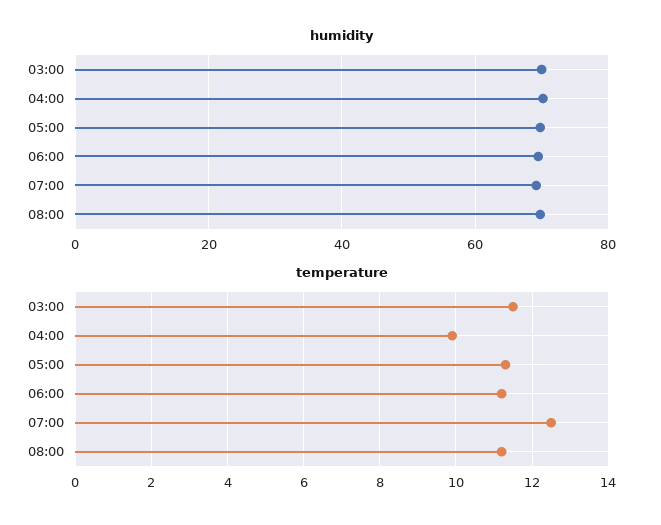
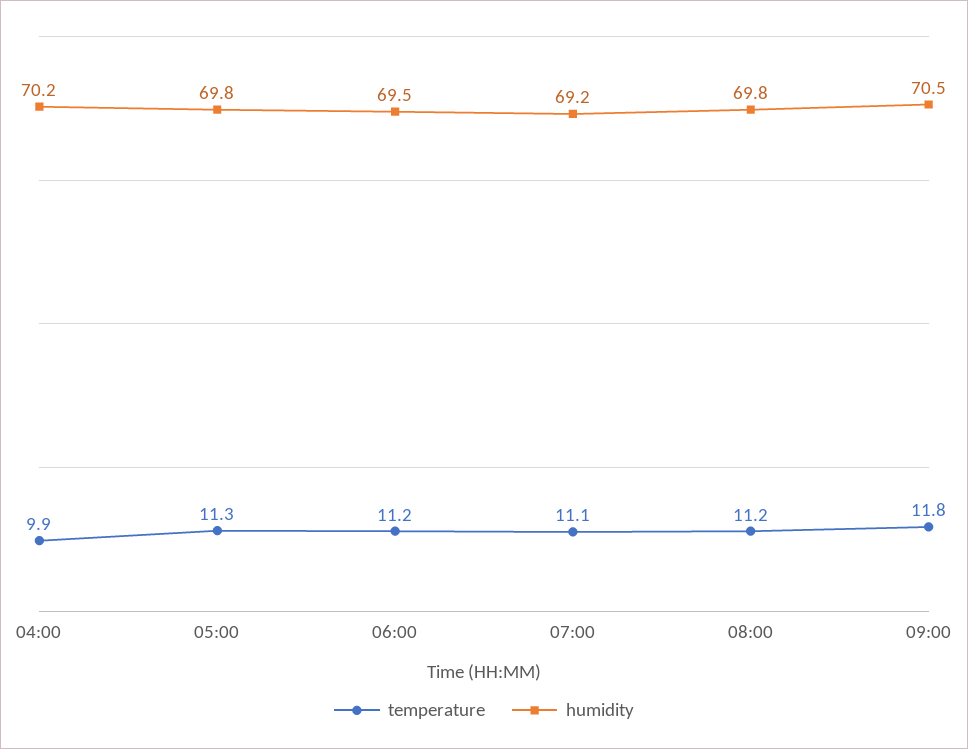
humidity, 03:00: 70 -> none
temperature, 03:00: 11.5 -> none
temperature, 07:00: 12.5 -> 11.1
temperature, 09:00: none -> 11.8
humidity, 09:00: none -> 70.5

